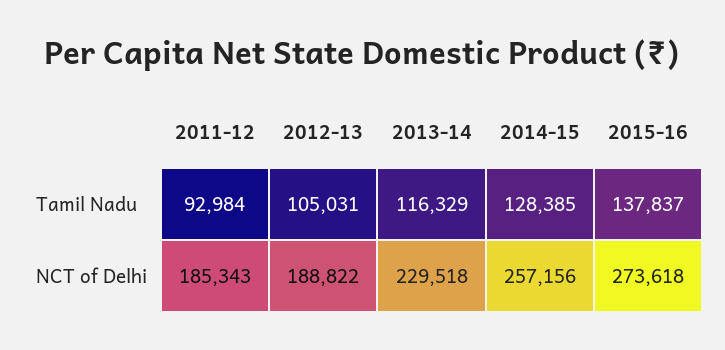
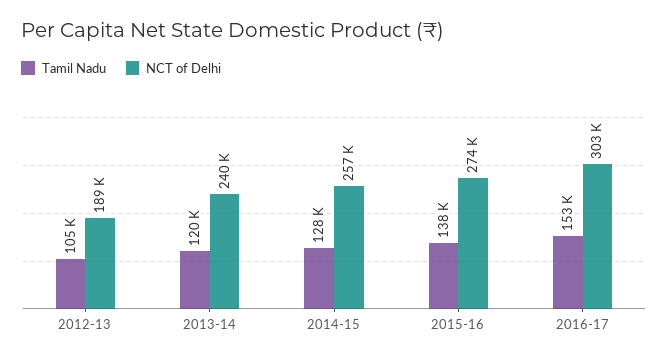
Tamil Nadu, 2011-12: 92984 -> none
Tamil Nadu, 2013-14: 116329 -> 120000
NCT of Delhi, 2011-12: 185343 -> none
NCT of Delhi, 2013-14: 229518 -> 240000
Tamil Nadu, 2016-17: none -> 153000
NCT of Delhi, 2016-17: none -> 303000

